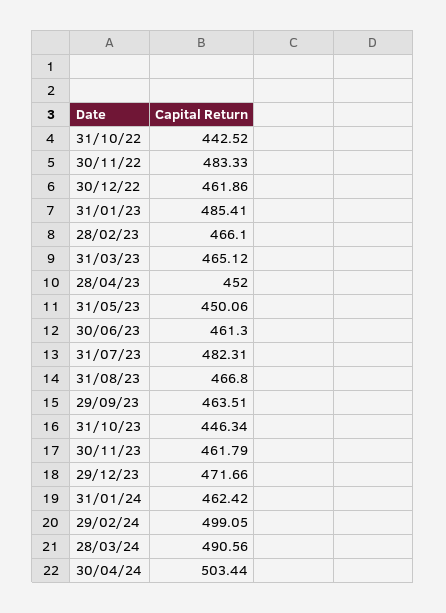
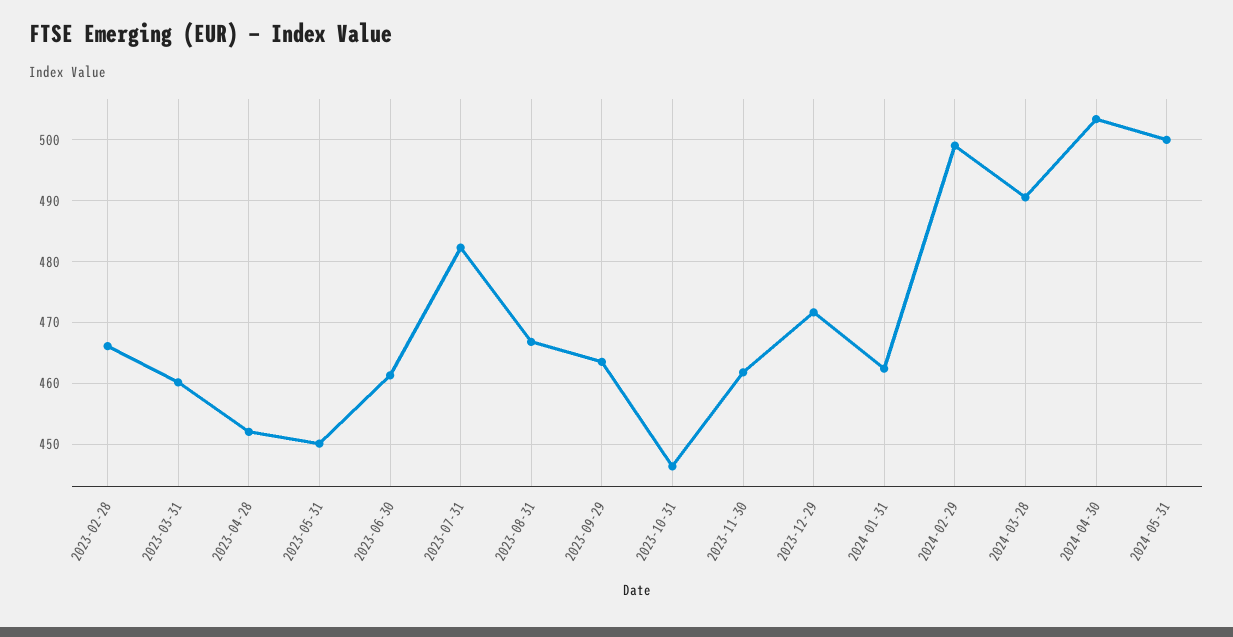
31/10/22: 442.52 -> none
30/11/22: 483.33 -> none
30/12/22: 461.86 -> none
31/01/23: 485.41 -> none
31/03/23: 465.12 -> 460
2024-05-31: none -> 500

